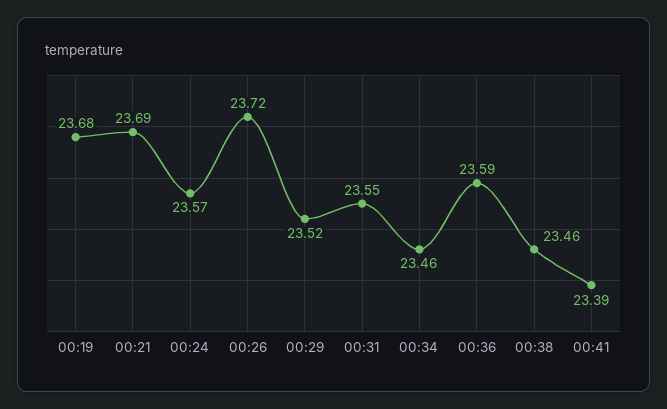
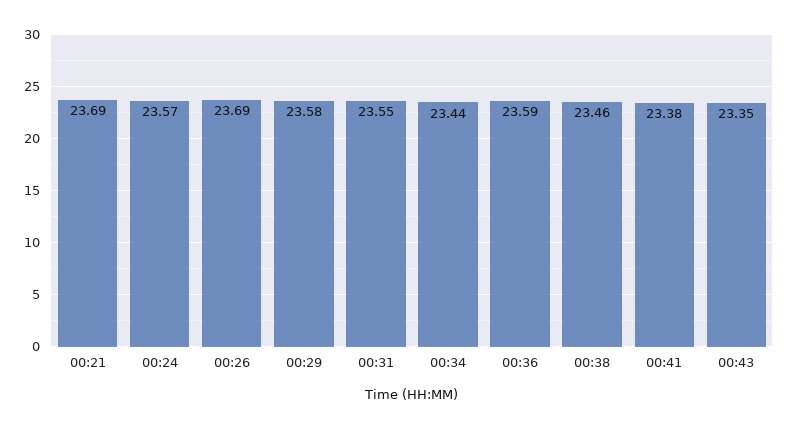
00:19: 23.68 -> none
00:26: 23.72 -> 23.69
00:29: 23.52 -> 23.58
00:34: 23.46 -> 23.44
00:41: 23.39 -> 23.38
00:43: none -> 23.35

